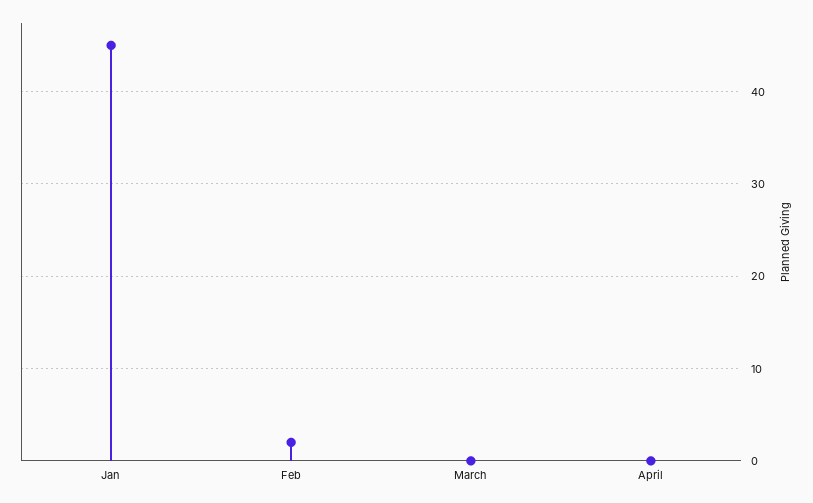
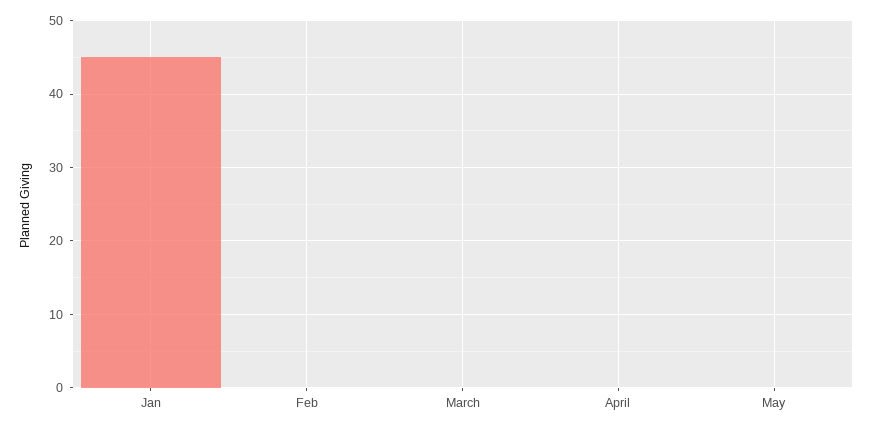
Feb: 2 -> 0
May: none -> 0

